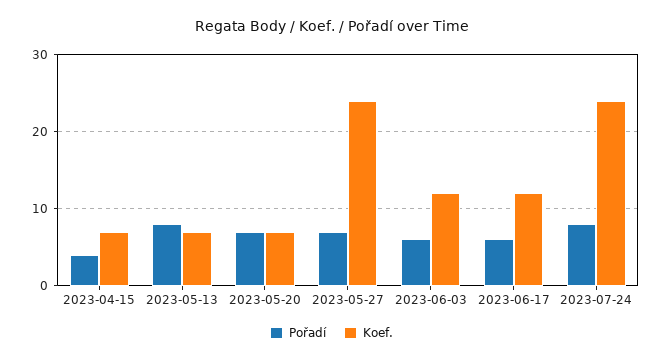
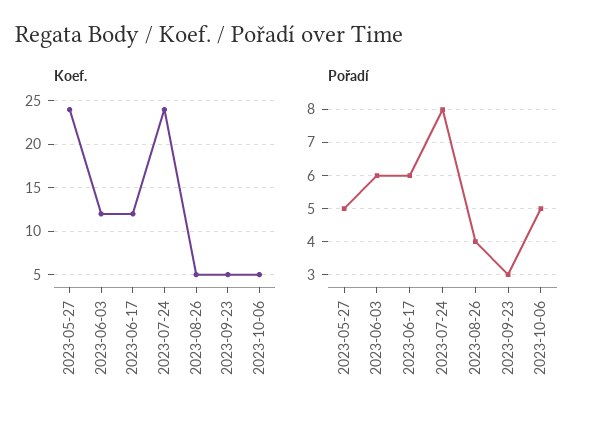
Pořadí, 2023-04-15: 4 -> none
Koef., 2023-04-15: 7 -> none
Pořadí, 2023-05-13: 8 -> none
Koef., 2023-05-13: 7 -> none
Pořadí, 2023-05-20: 7 -> none
Koef., 2023-05-20: 7 -> none
Pořadí, 2023-05-27: 7 -> 5
Koef., 2023-08-26: none -> 5
Koef., 2023-09-23: none -> 5
Koef., 2023-10-06: none -> 5
Pořadí, 2023-08-26: none -> 4
Pořadí, 2023-09-23: none -> 3
Pořadí, 2023-10-06: none -> 5

